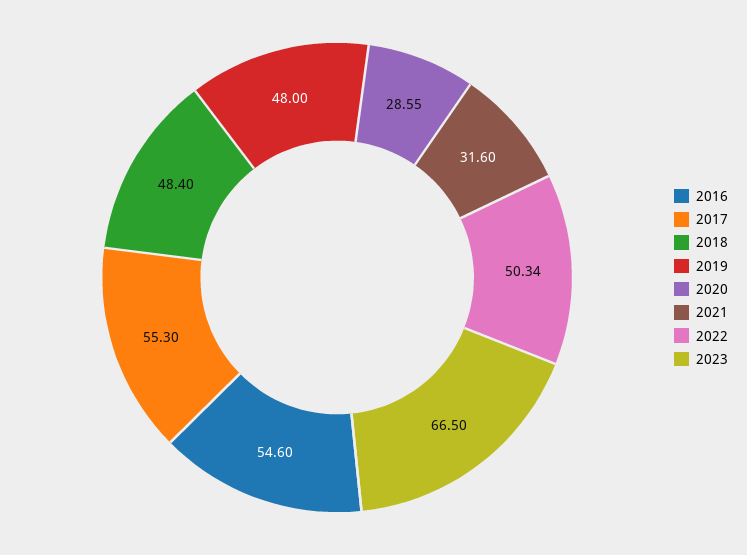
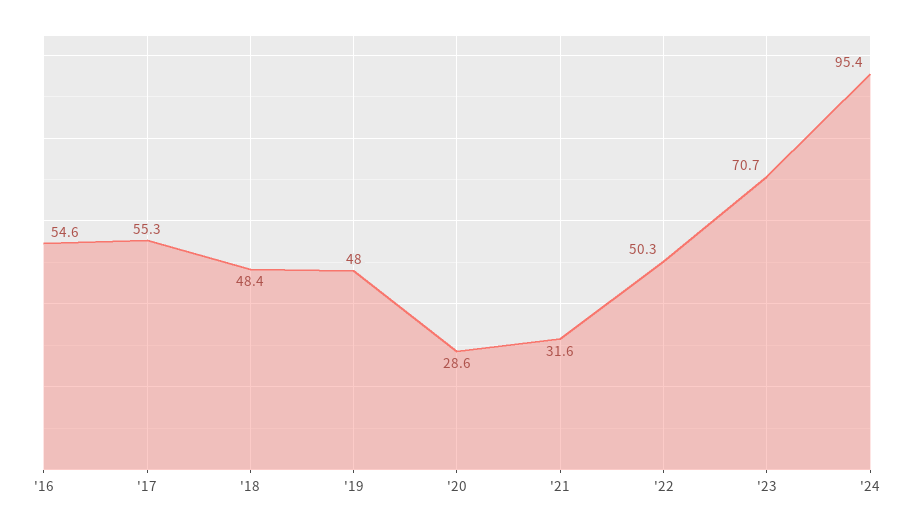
2023: 66.5 -> 70.7
'24: none -> 95.4

